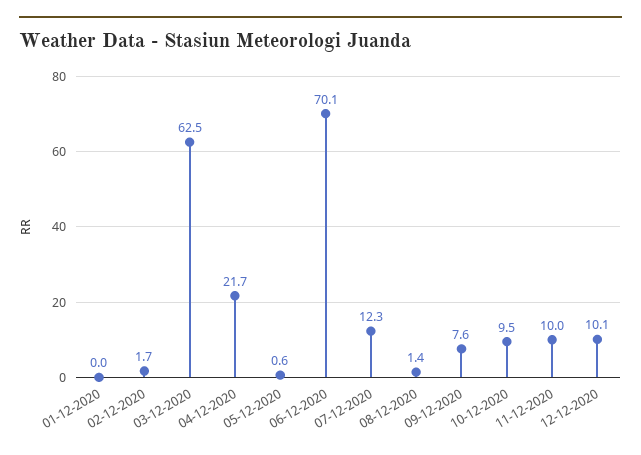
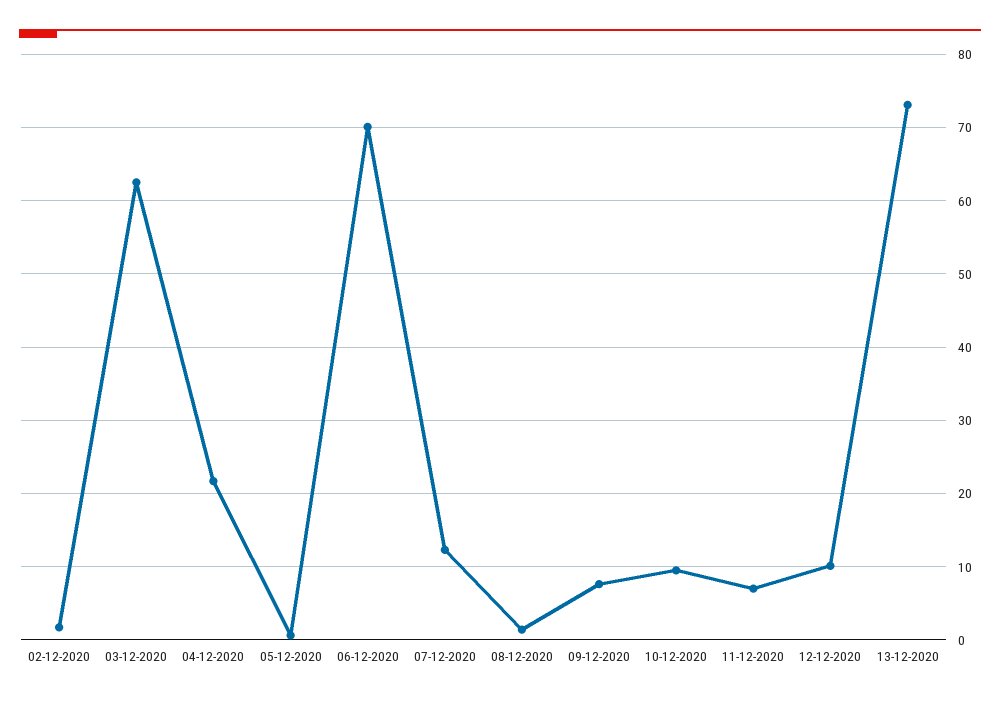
01-12-2020: 0 -> none
11-12-2020: 10 -> 7
13-12-2020: none -> 73

